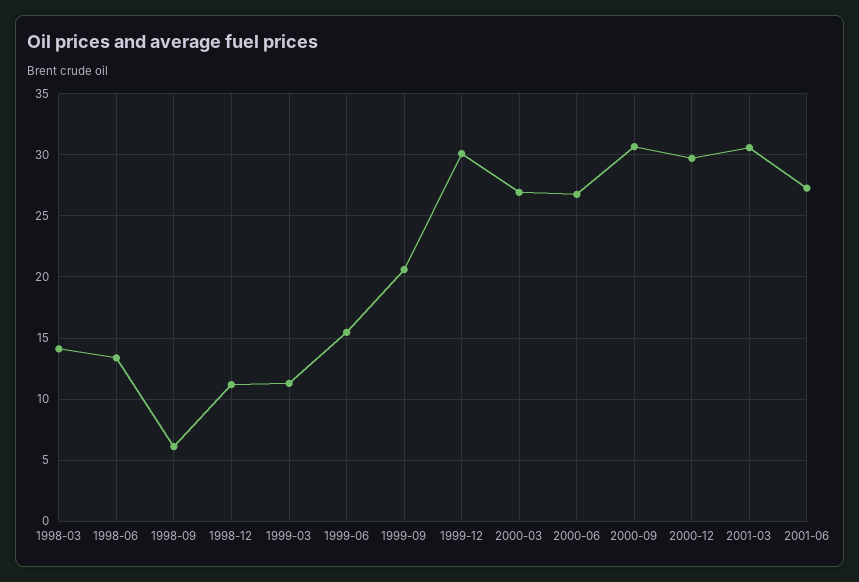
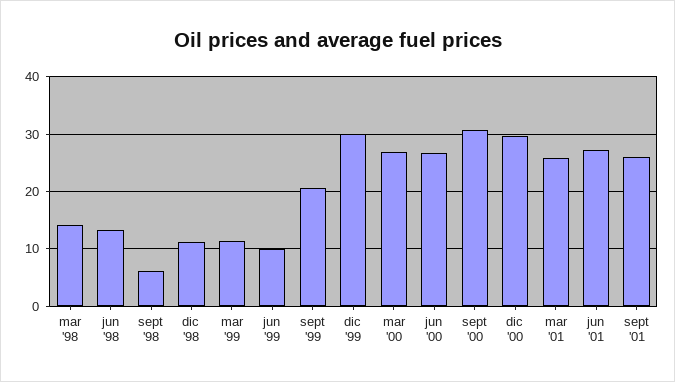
1999-06: 15.5 -> 10
2001-03: 30.5 -> 26
sept '01: none -> 26

